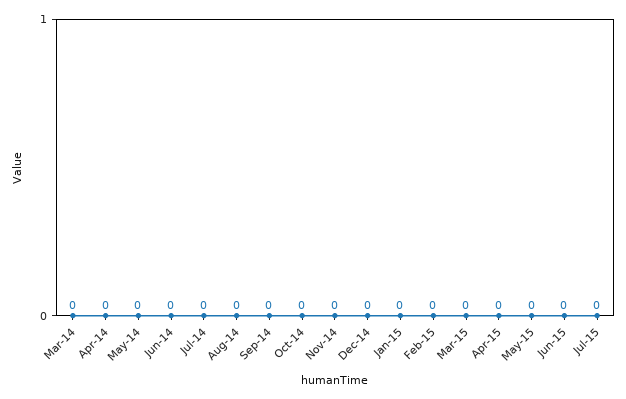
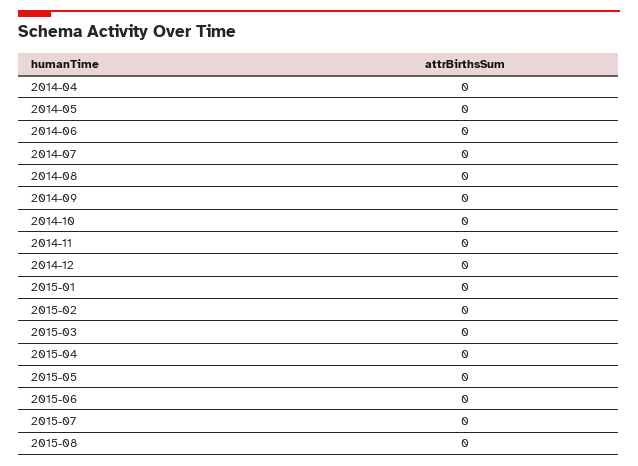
Mar-14: 0 -> none
2015-08: none -> 0

